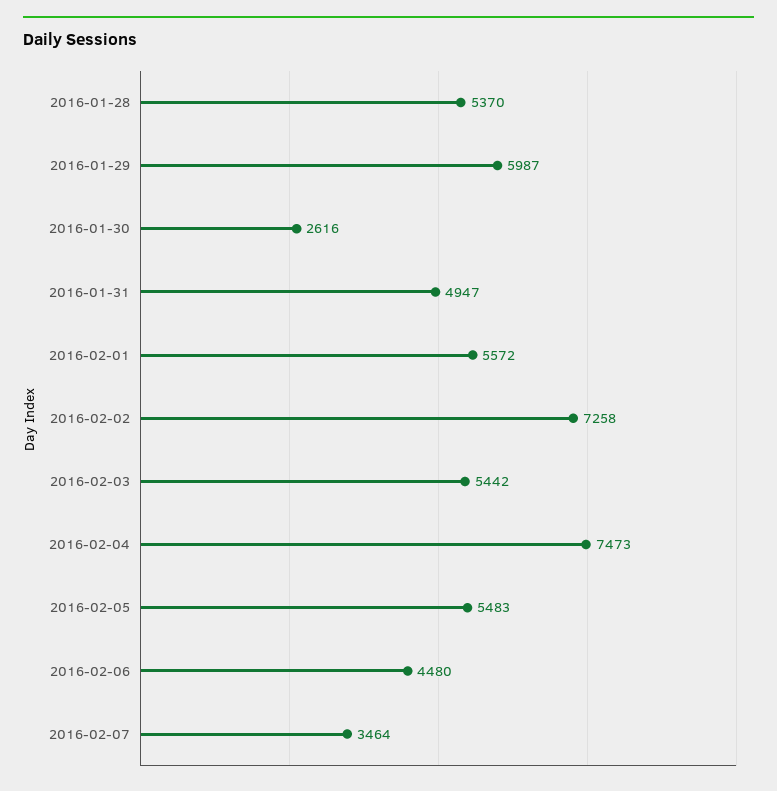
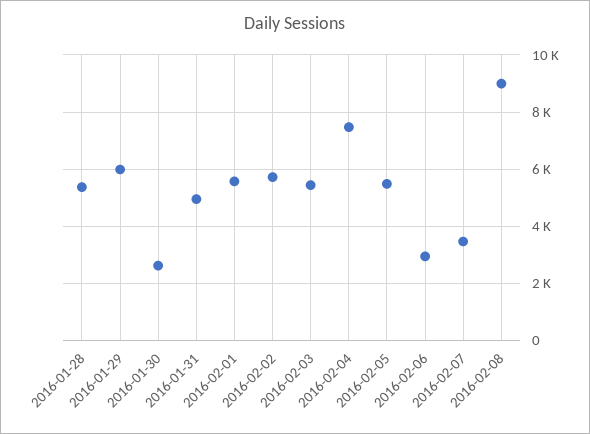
2016-02-02: 7258 -> 5750
2016-02-06: 4480 -> 3000
2016-02-08: none -> 9000

